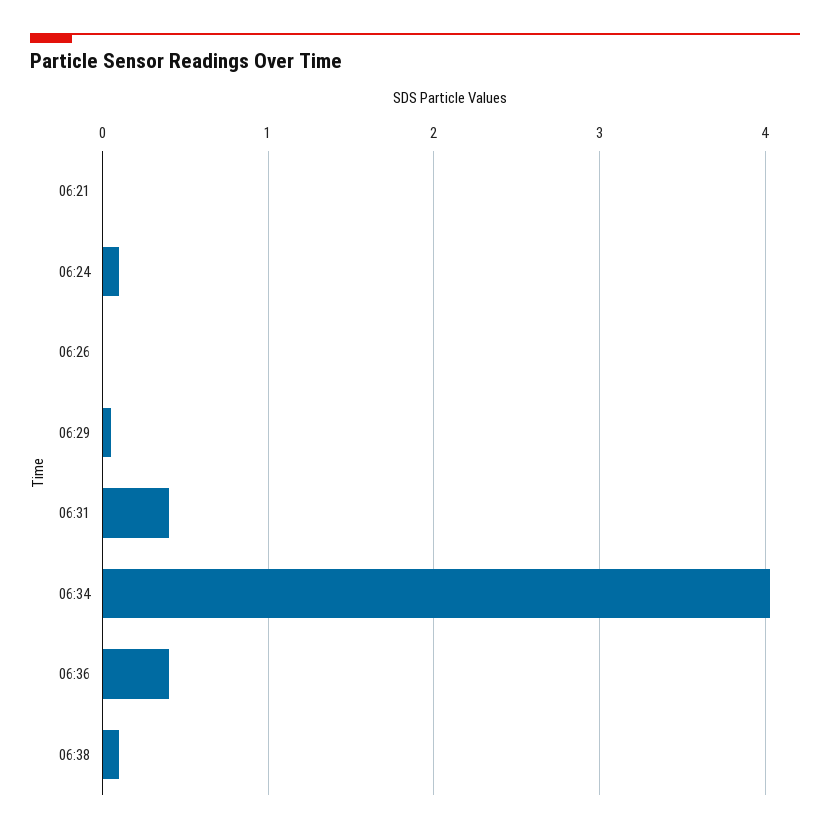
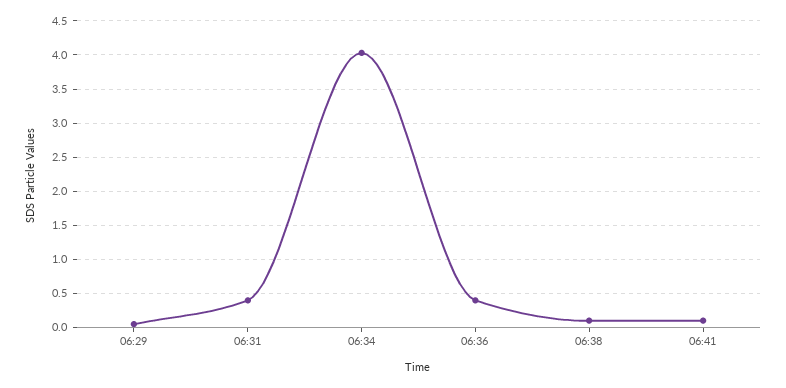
06:21: 0 -> none
06:24: 0.1 -> none
06:26: 0 -> none
06:41: none -> 0.1

